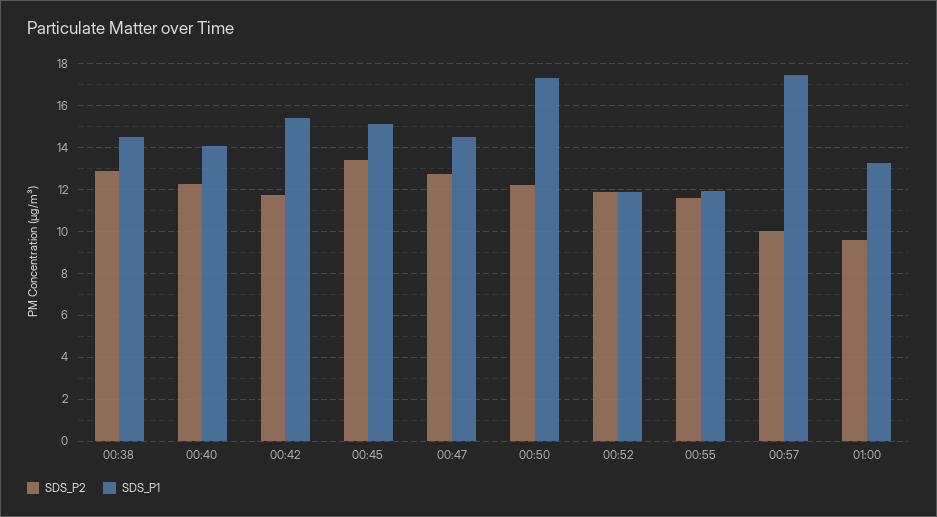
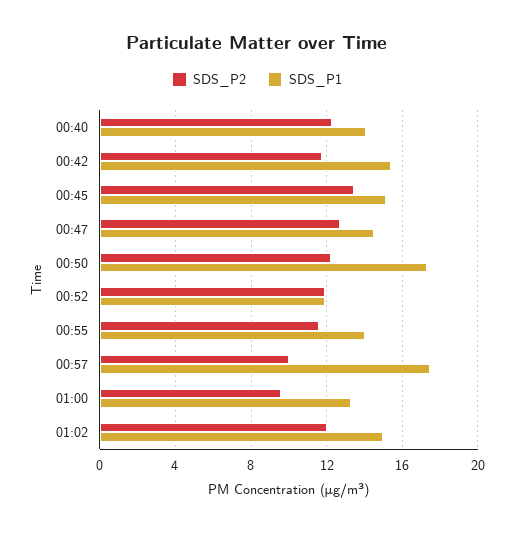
SDS_P2, 00:38: 13 -> none
SDS_P1, 00:38: 14.5 -> none
SDS_P1, 00:55: 12 -> 14
SDS_P2, 01:02: none -> 12
SDS_P1, 01:02: none -> 15

